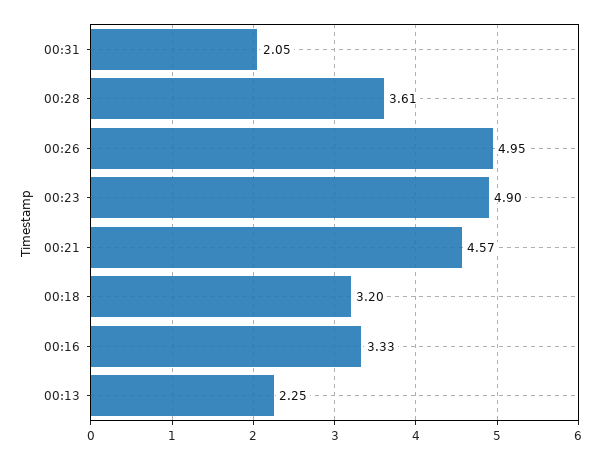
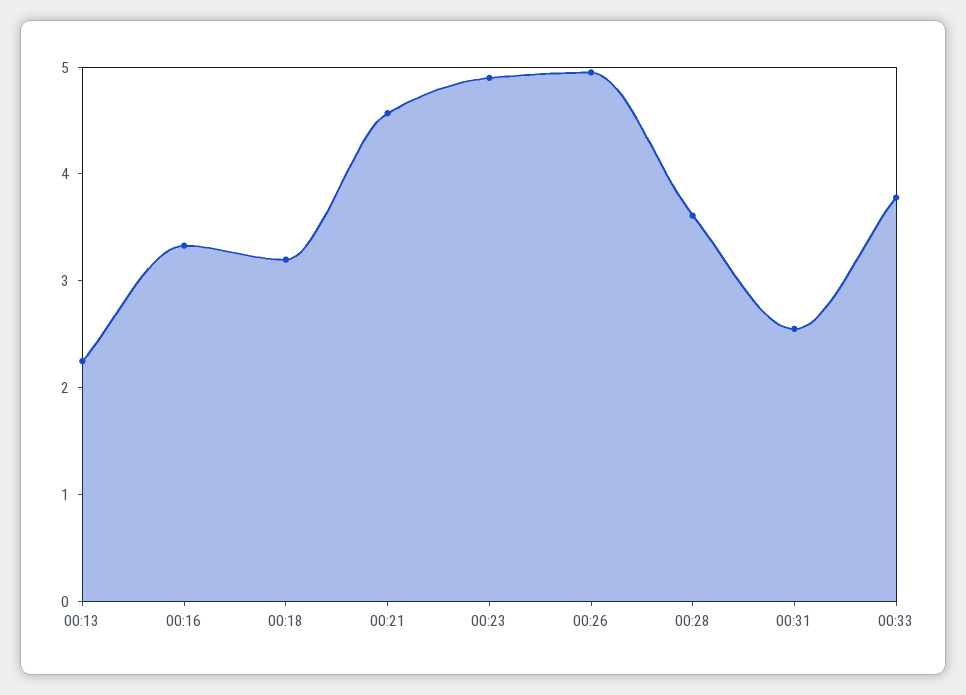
00:31: 2.05 -> 2.6
00:33: none -> 3.8

